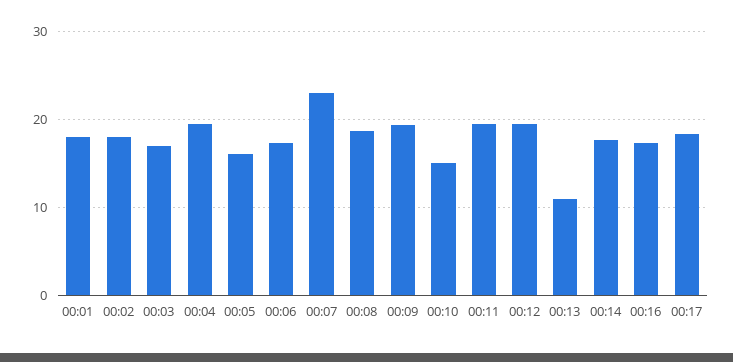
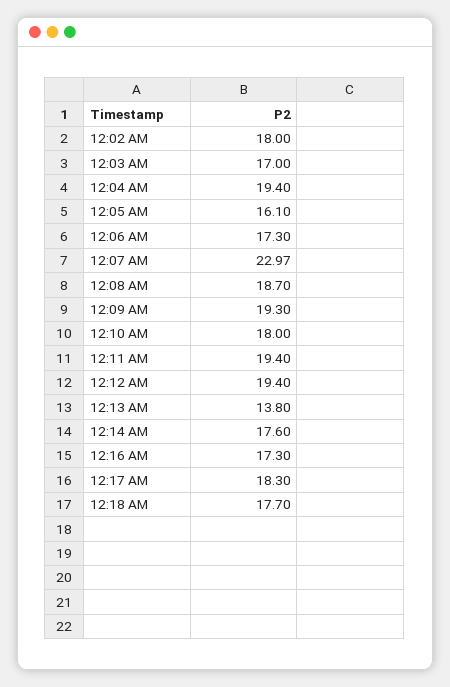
00:01: 18 -> none
00:10: 15 -> 18
00:13: 11 -> 13.8
12:18 AM: none -> 17.7

